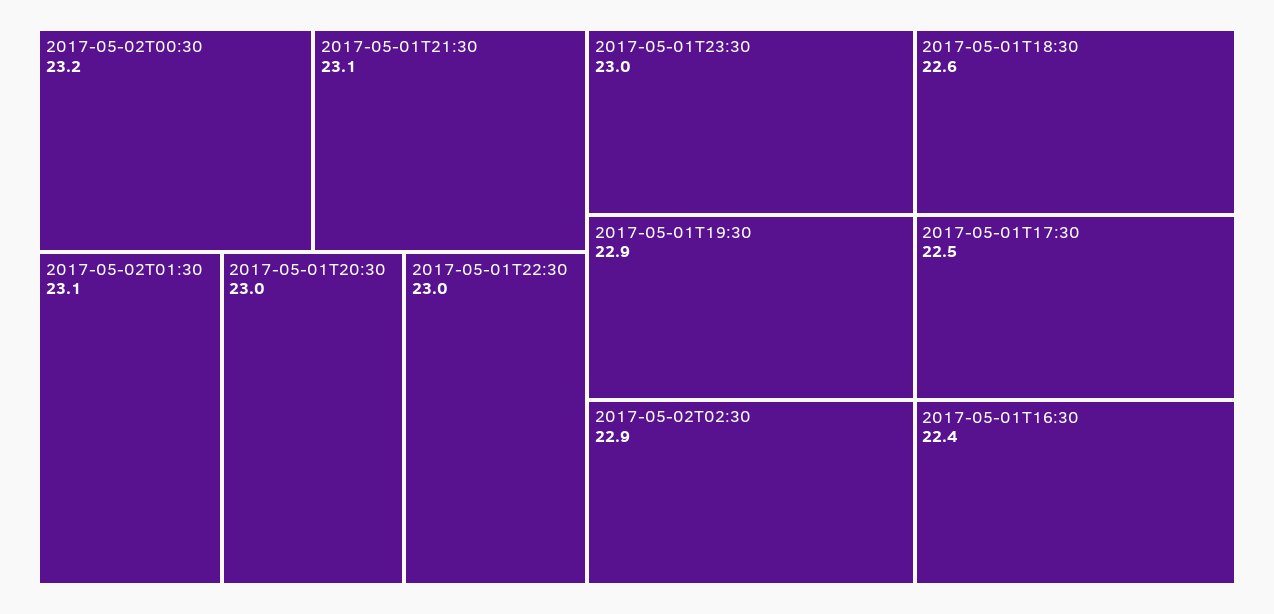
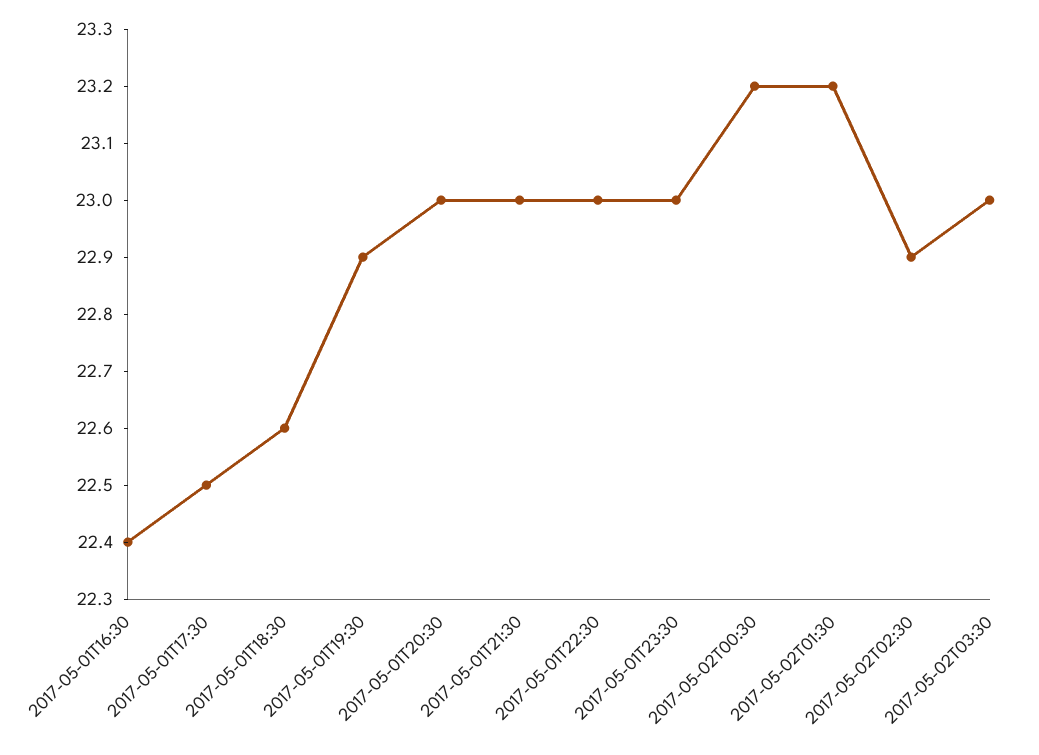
2017-05-01T21:30: 23.1 -> 23
2017-05-02T01:30: 23.1 -> 23.2
2017-05-02T03:30: none -> 23

